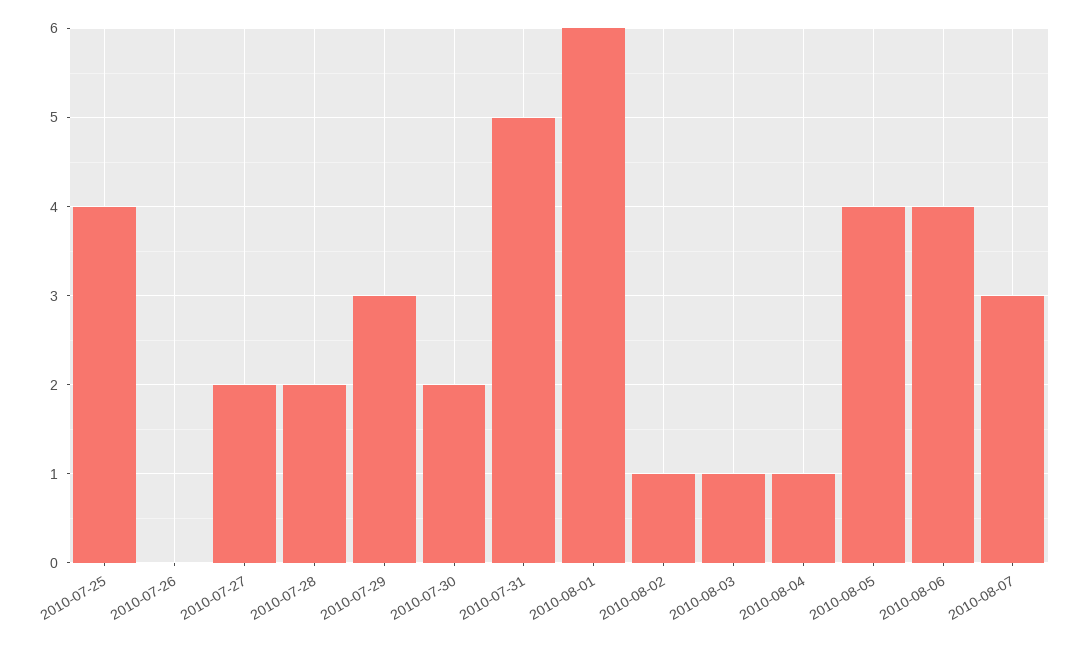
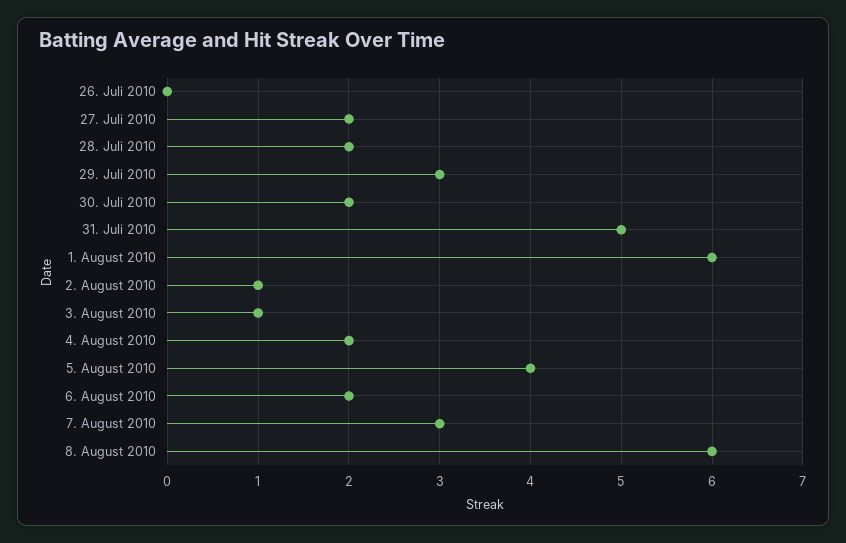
2010-07-25: 4 -> none
2010-08-04: 1 -> 2
2010-08-06: 4 -> 2
8. August 2010: none -> 6

